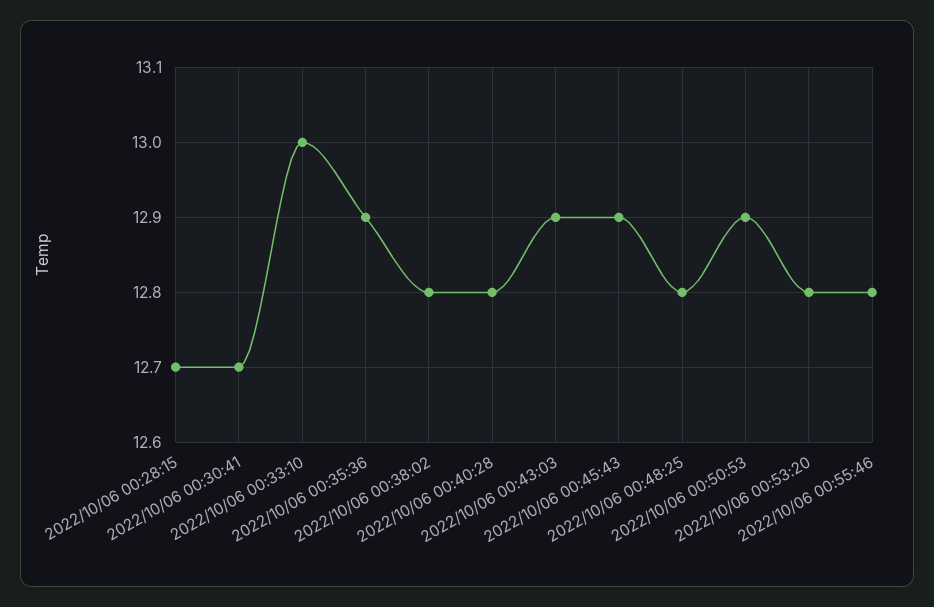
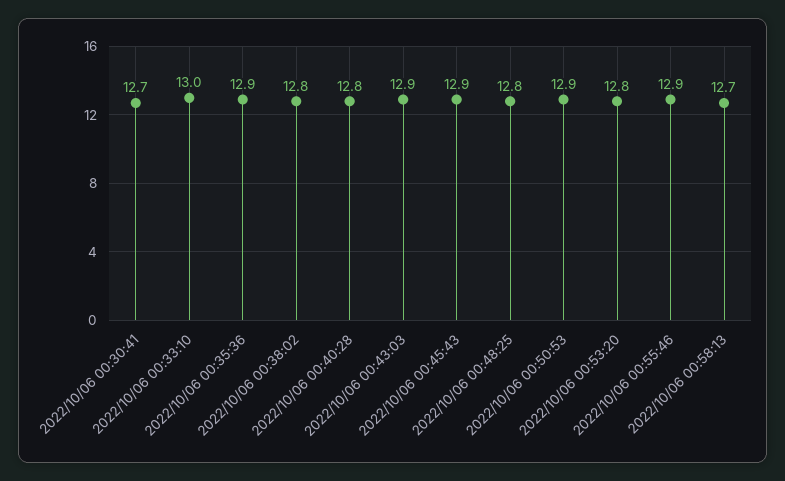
2022/10/06 00:28:15: 12.7 -> none
2022/10/06 00:55:46: 12.8 -> 12.9
2022/10/06 00:58:13: none -> 12.7

